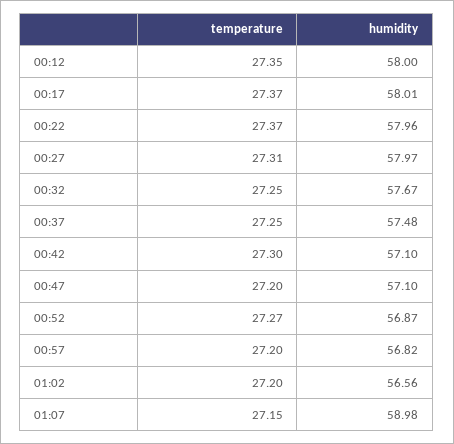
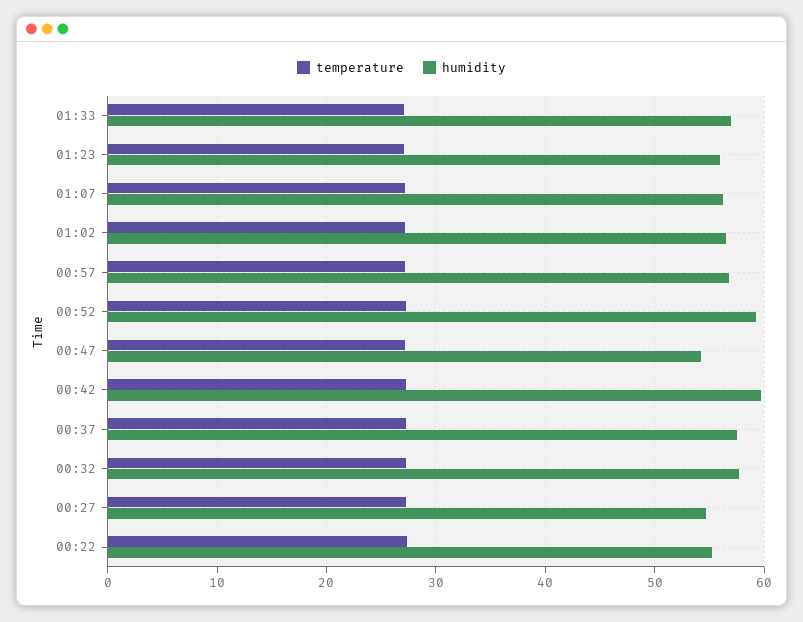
temperature, 00:12: 27.35 -> none
humidity, 00:12: 58 -> none
temperature, 00:17: 27.37 -> none
humidity, 00:17: 58.01 -> none
humidity, 00:22: 57.96 -> 55
humidity, 00:27: 57.97 -> 55
humidity, 00:42: 57.1 -> 60
humidity, 00:47: 57.1 -> 54
humidity, 00:52: 56.87 -> 59
humidity, 01:07: 58.98 -> 56
temperature, 01:33: none -> 27
humidity, 01:33: none -> 57
temperature, 01:23: none -> 27
humidity, 01:23: none -> 56

